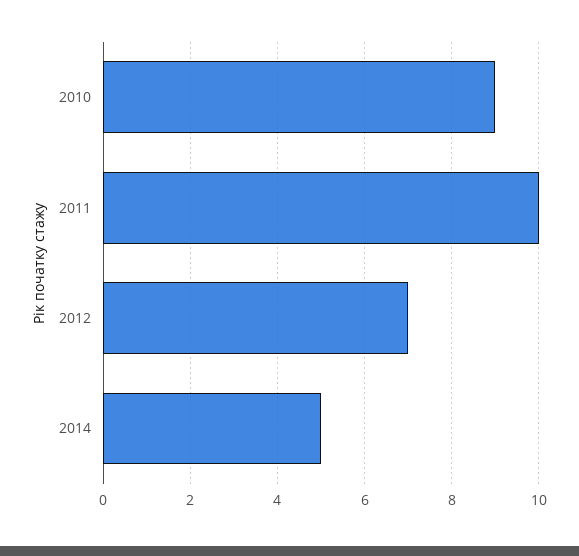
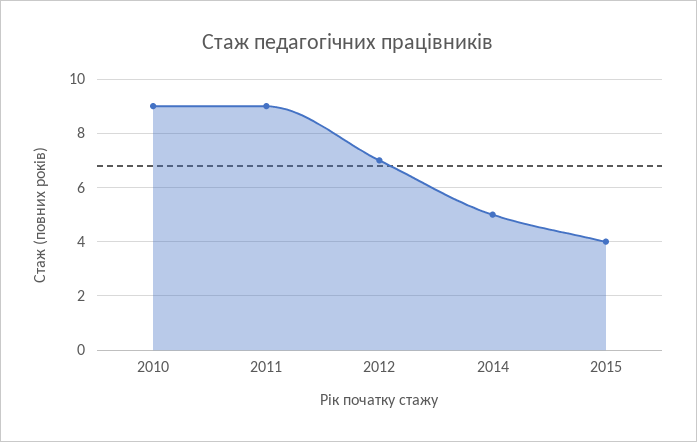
2011: 10 -> 9
2015: none -> 4

